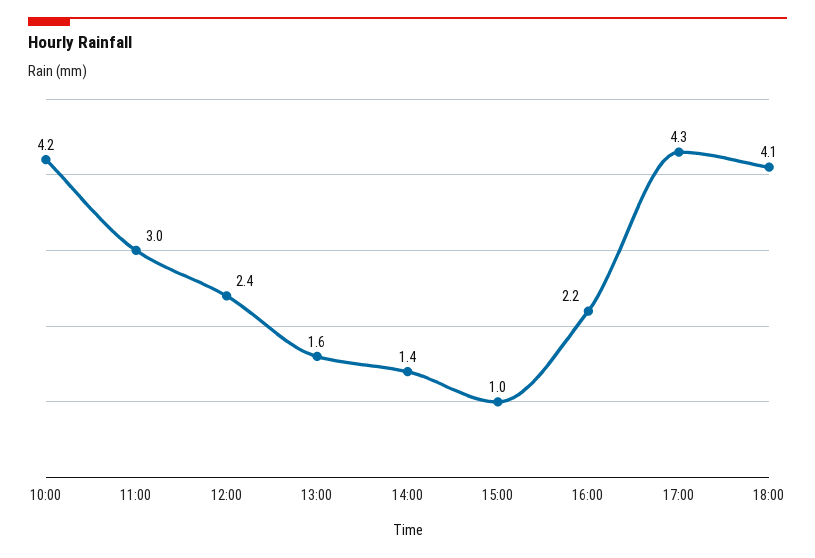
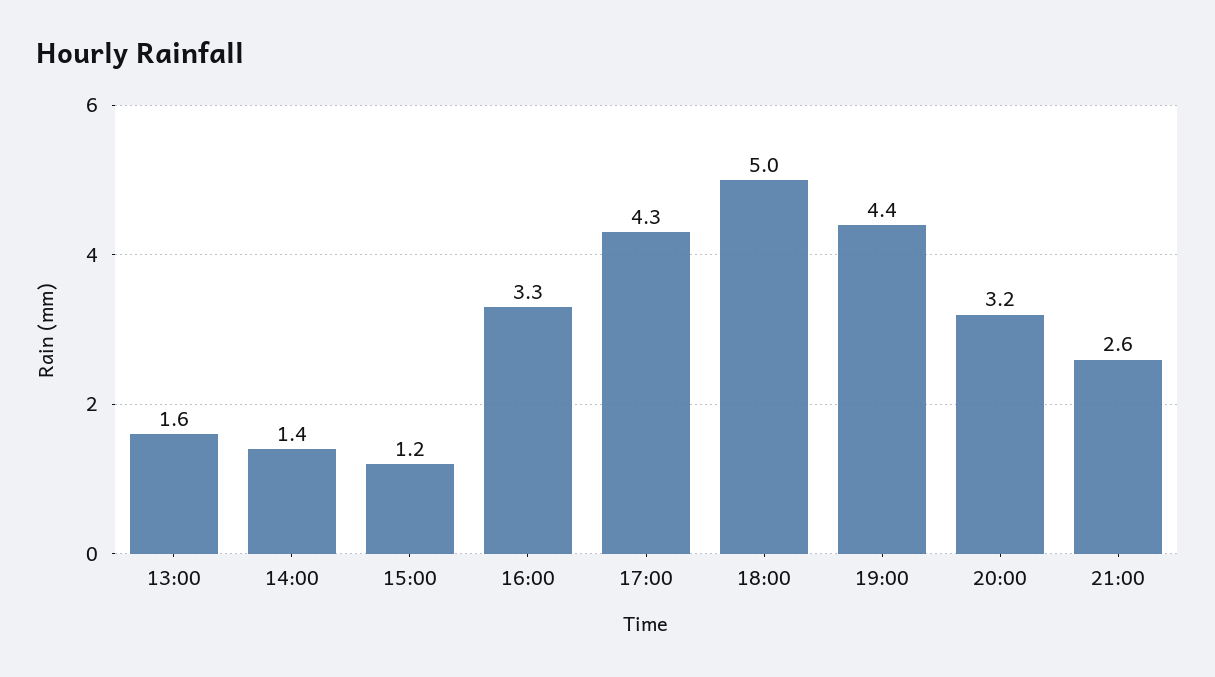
10:00: 4.2 -> none
11:00: 3 -> none
12:00: 2.4 -> none
15:00: 1 -> 1.2
16:00: 2.2 -> 3.3
18:00: 4.1 -> 5
19:00: none -> 4.4
20:00: none -> 3.2
21:00: none -> 2.6

